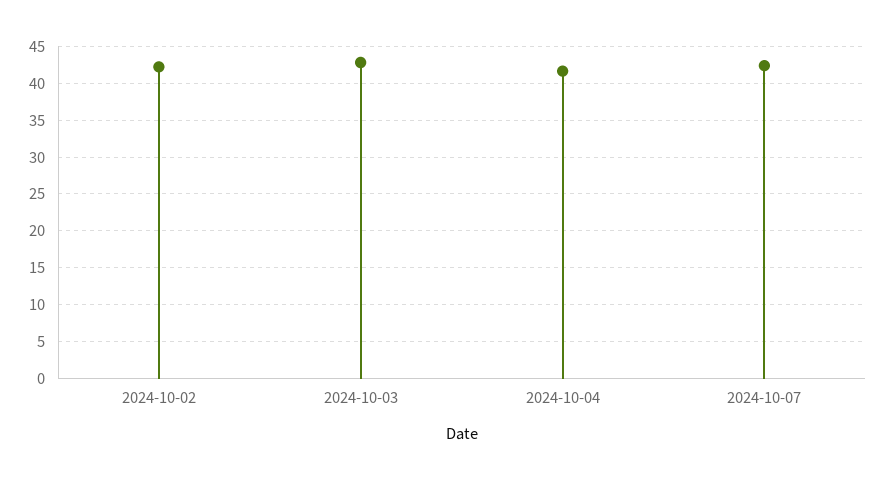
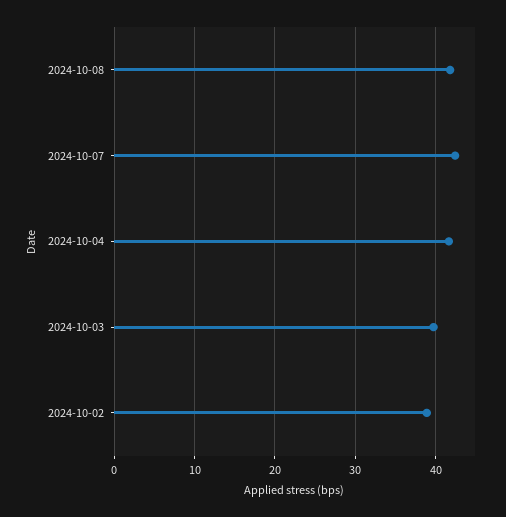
2024-10-02: 42 -> 39
2024-10-03: 43 -> 40
2024-10-08: none -> 42

